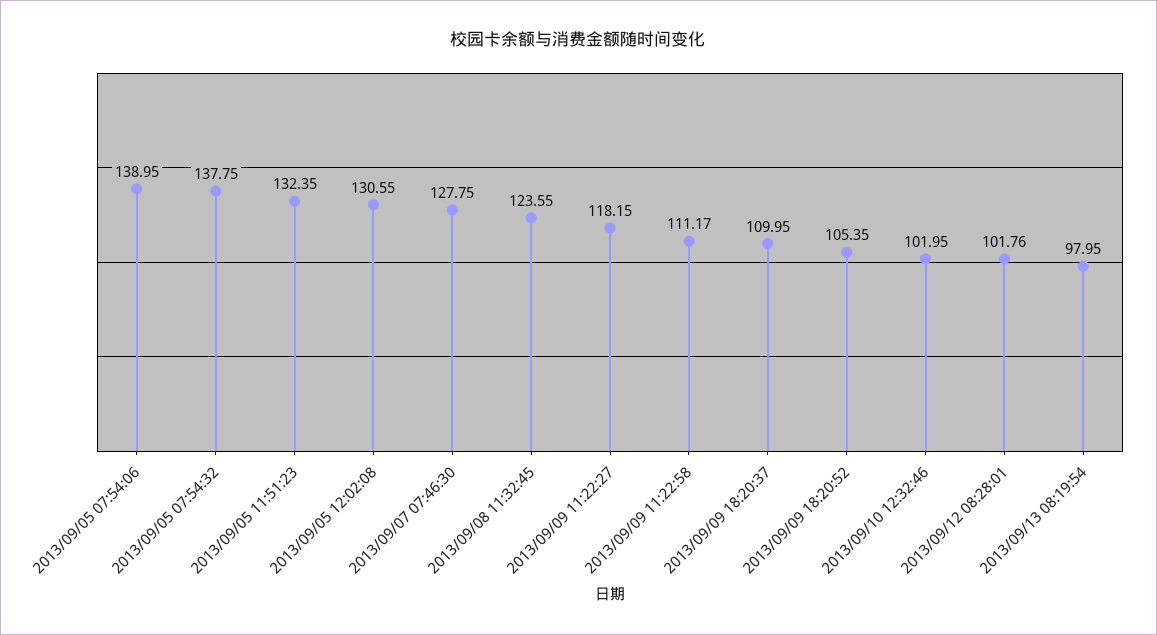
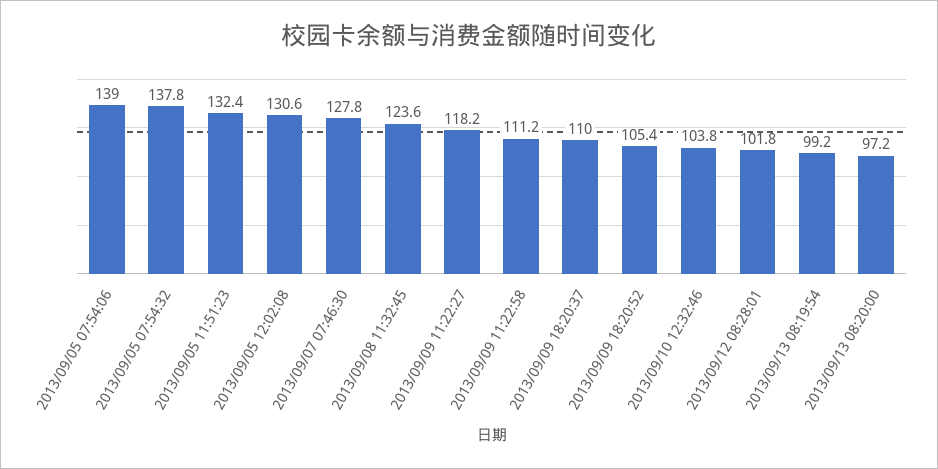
2013/09/10 12:32:46: 101.95 -> 103.8
2013/09/13 08:19:54: 97.95 -> 99.2
2013/09/13 08:20:00: none -> 97.2

